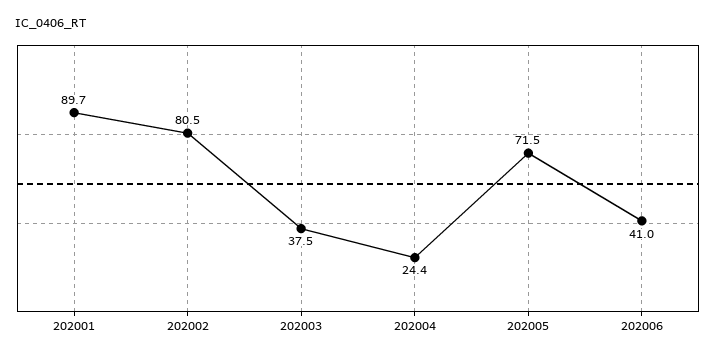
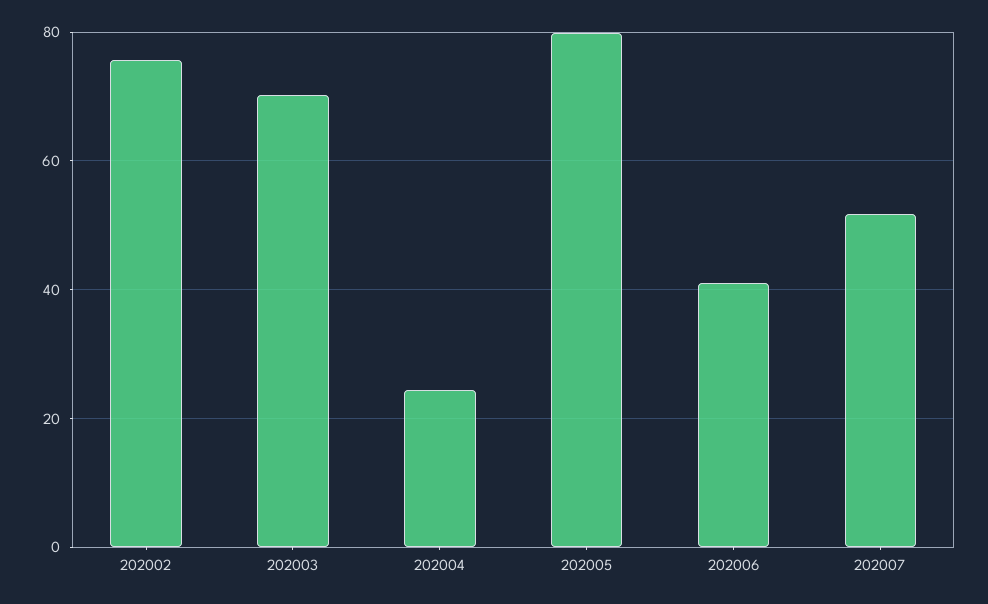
202001: 89.7 -> none
202002: 80.5 -> 76
202003: 37.5 -> 70
202005: 71.5 -> 80
202007: none -> 52

